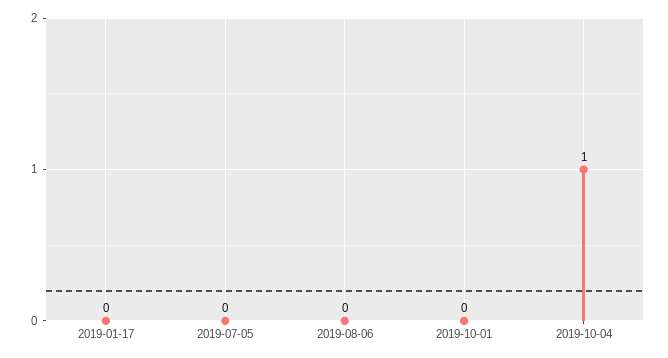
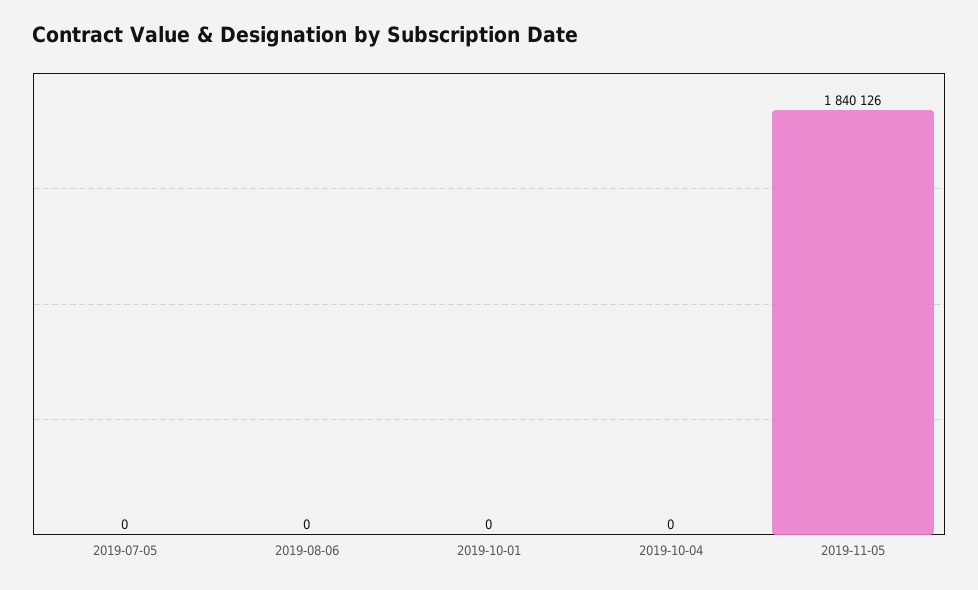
2019-01-17: 0 -> none
2019-10-04: 1 -> 0
2019-11-05: none -> 1840126

